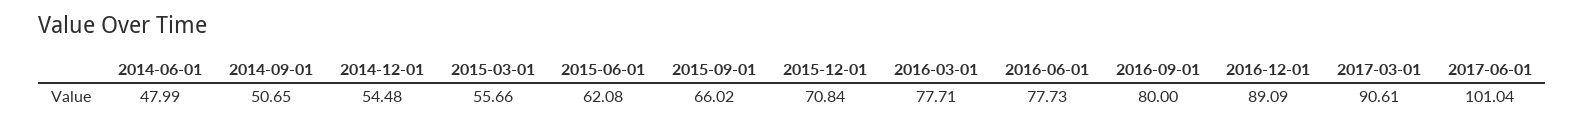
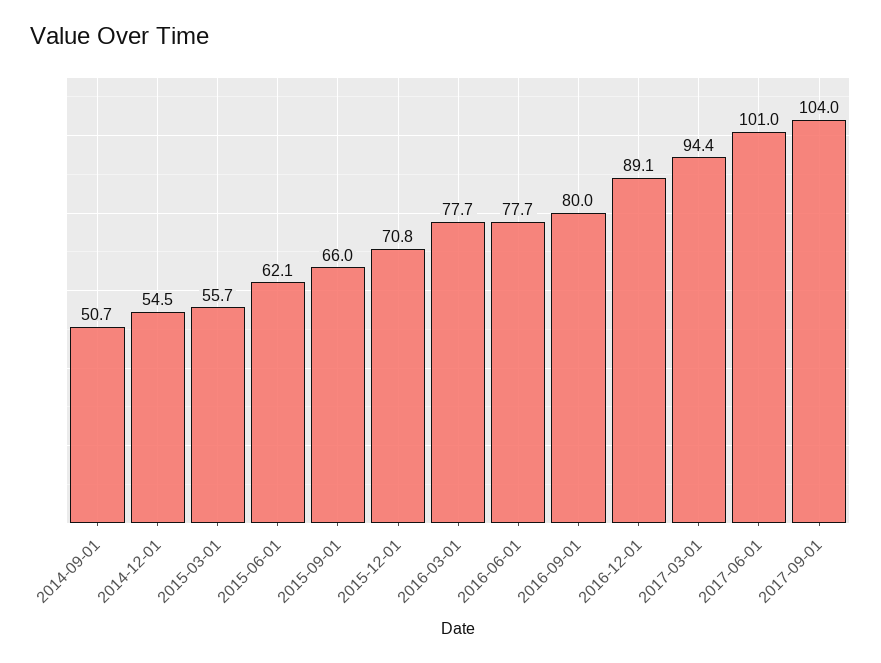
2014-06-01: 47.99 -> none
2017-03-01: 90.61 -> 94.4
2017-09-01: none -> 104

